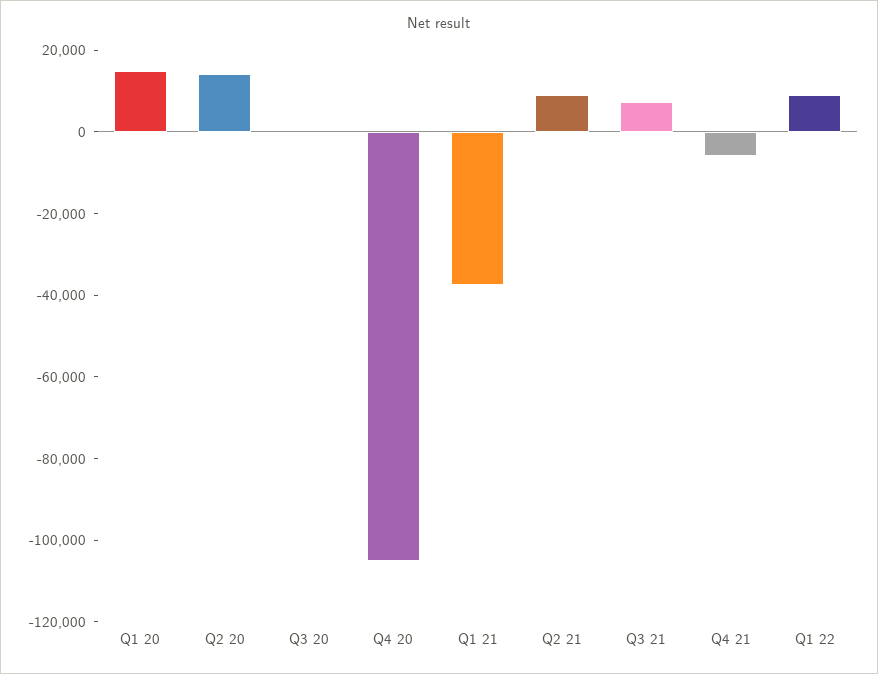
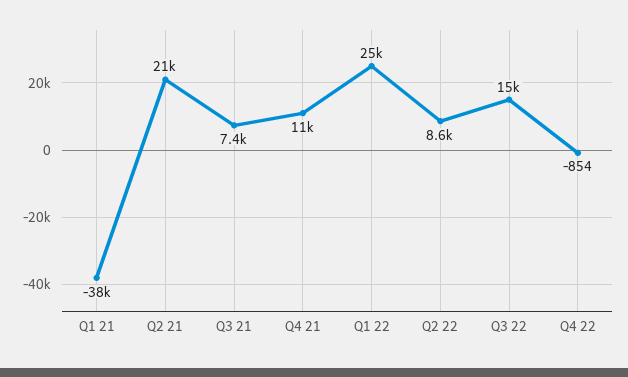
Q1 20: 15000 -> none
Q2 20: 15000 -> none
Q3 20: 0 -> none
Q4 20: -105000 -> none
Q2 21: 10000 -> 21000
Q4 21: -5000 -> 11000
Q1 22: 10000 -> 25000
Q2 22: none -> 8600
Q3 22: none -> 15000
Q4 22: none -> -854

